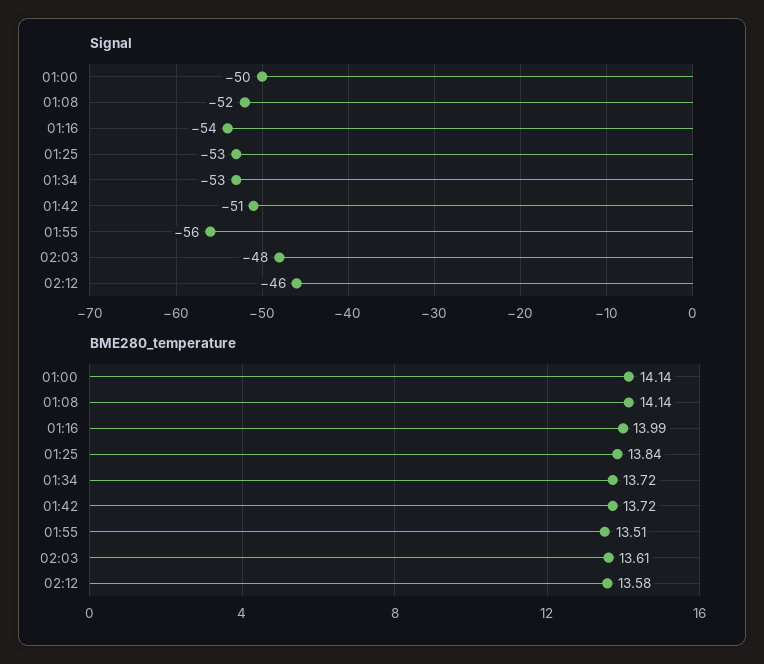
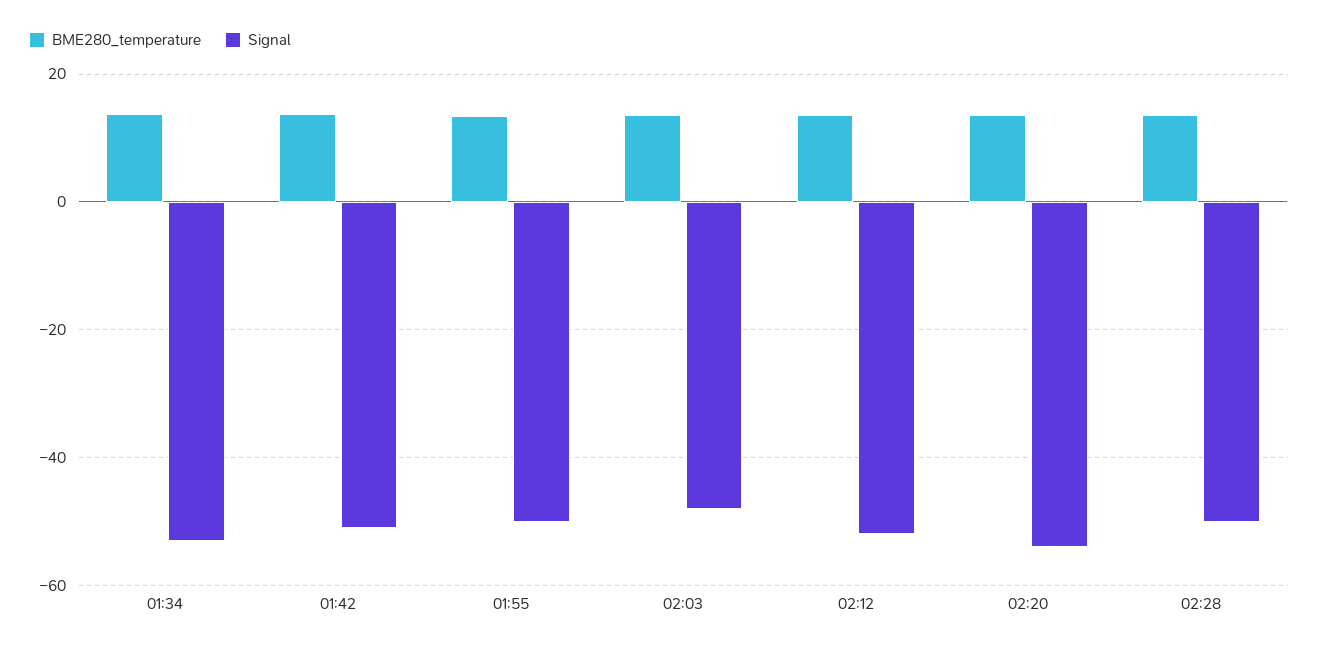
Signal, 01:00: -50 -> none
Signal, 01:08: -52 -> none
Signal, 01:16: -54 -> none
Signal, 01:25: -53 -> none
Signal, 01:55: -56 -> -50
Signal, 02:12: -46 -> -52
BME280_temperature, 01:00: 14.14 -> none
BME280_temperature, 01:08: 14.14 -> none
BME280_temperature, 01:16: 13.99 -> none
BME280_temperature, 01:25: 13.84 -> none
BME280_temperature, 02:20: none -> 14
Signal, 02:20: none -> -54
BME280_temperature, 02:28: none -> 14
Signal, 02:28: none -> -50

